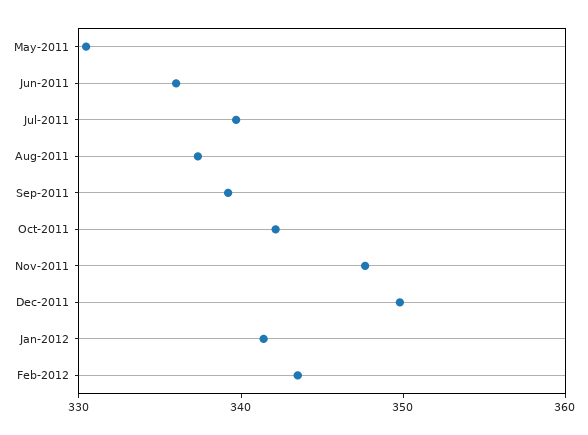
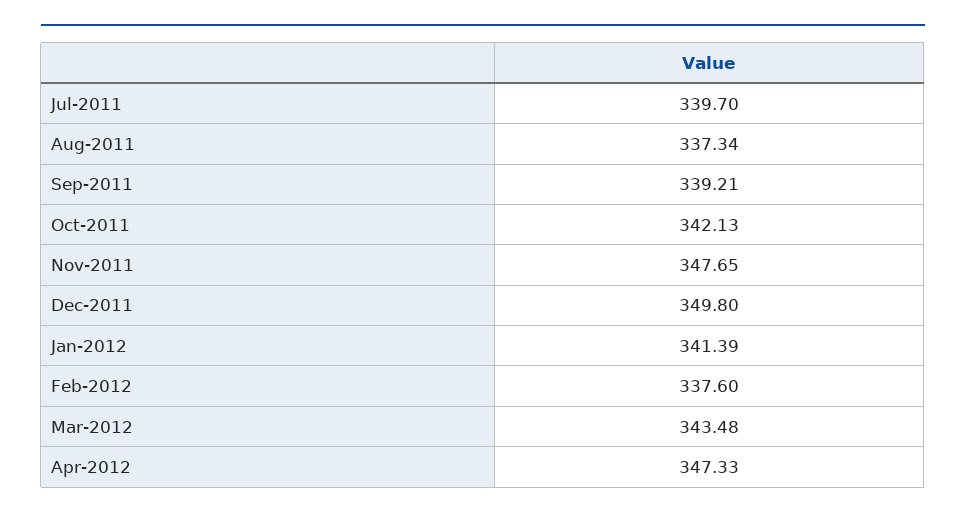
May-2011: 330 -> none
Jun-2011: 336 -> none
Feb-2012: 344 -> 337.6
Mar-2012: none -> 343.48
Apr-2012: none -> 347.33

